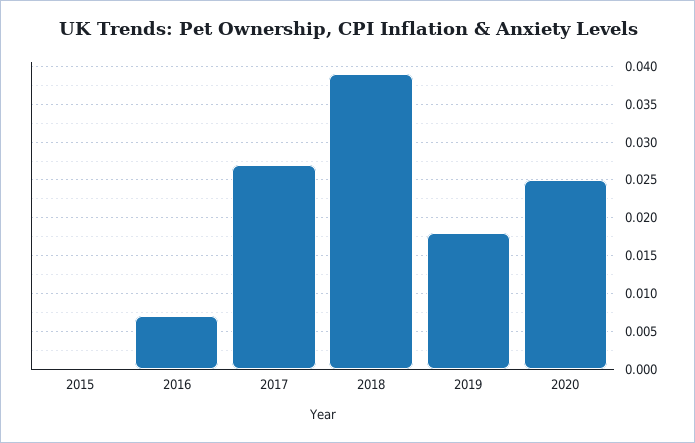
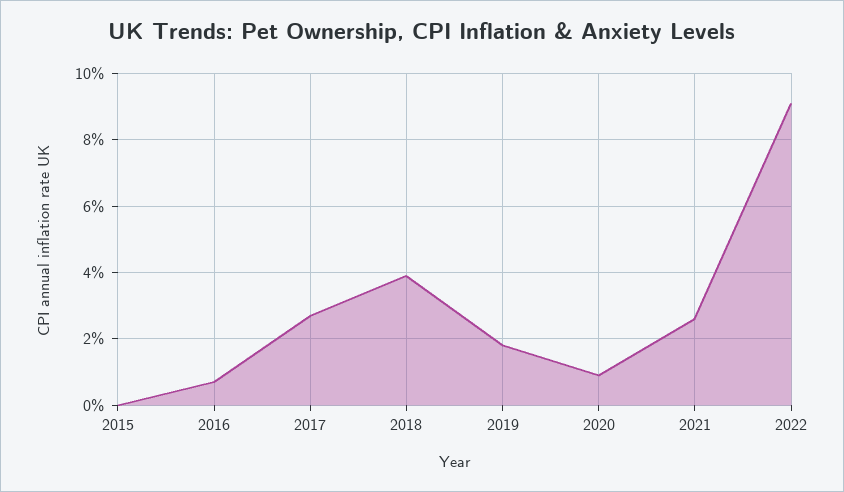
2020: 0.025 -> 0.01
2021: none -> 0.025
2022: none -> 0.09

